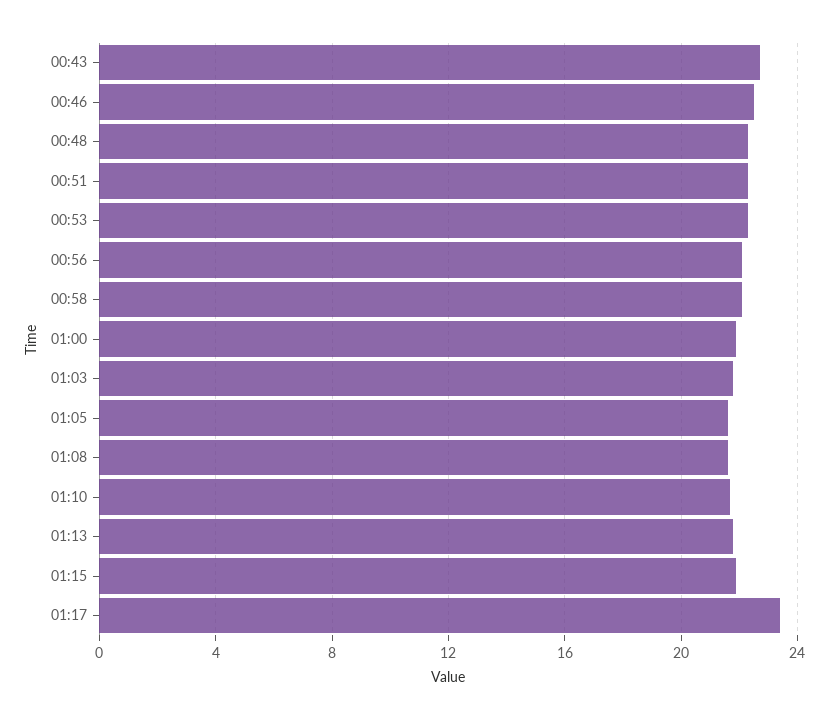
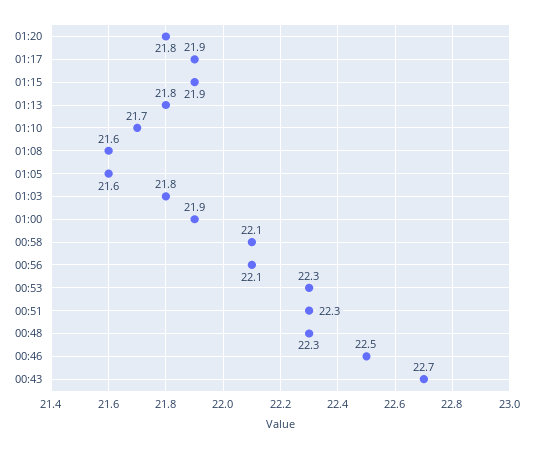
01:17: 23.5 -> 21.9
01:20: none -> 21.8

